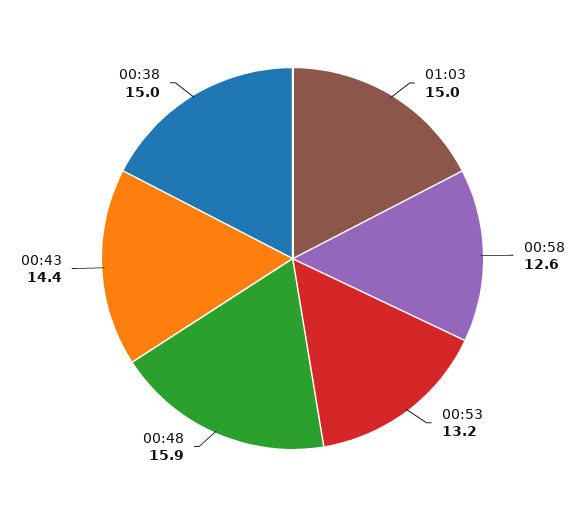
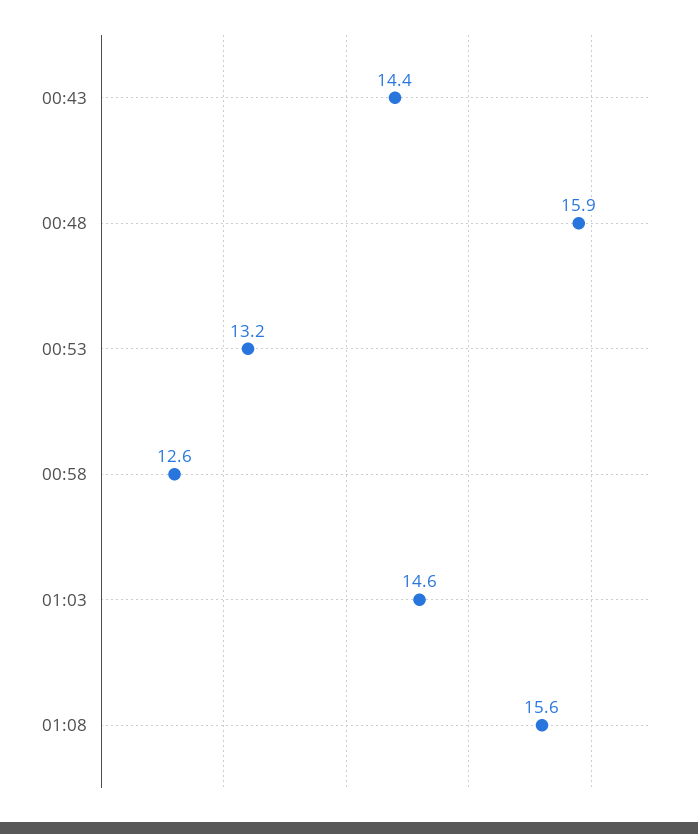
01:03: 15 -> 14.6
00:38: 15 -> none
01:08: none -> 15.6

